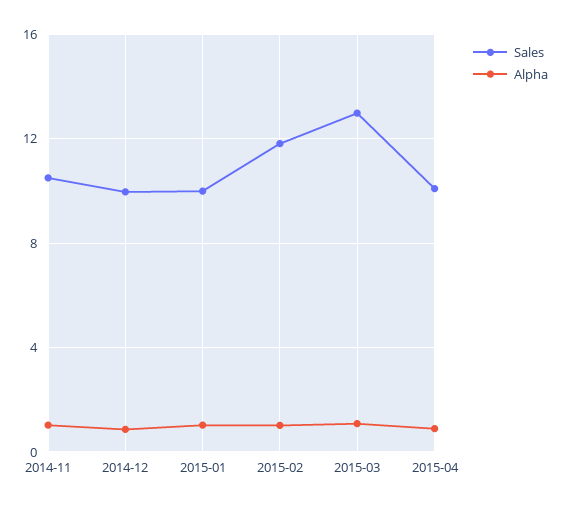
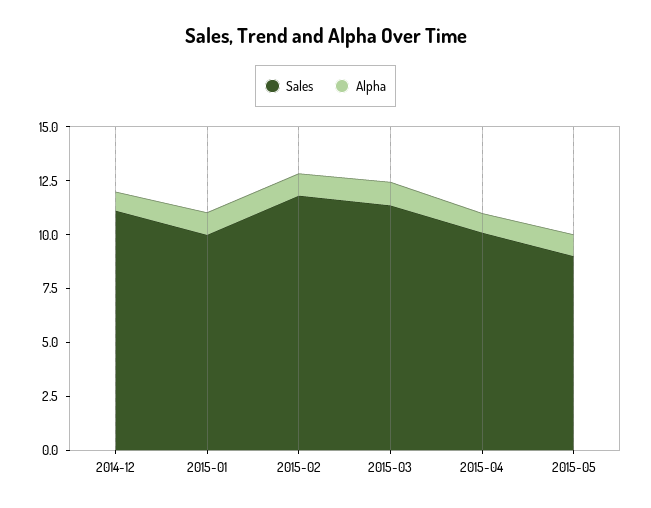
Sales, 2014-11: 10.5 -> none
Alpha, 2014-11: 1 -> none
Sales, 2014-12: 10 -> 11
Sales, 2015-03: 13 -> 11.5
Sales, 2015-05: none -> 9
Alpha, 2015-05: none -> 1

